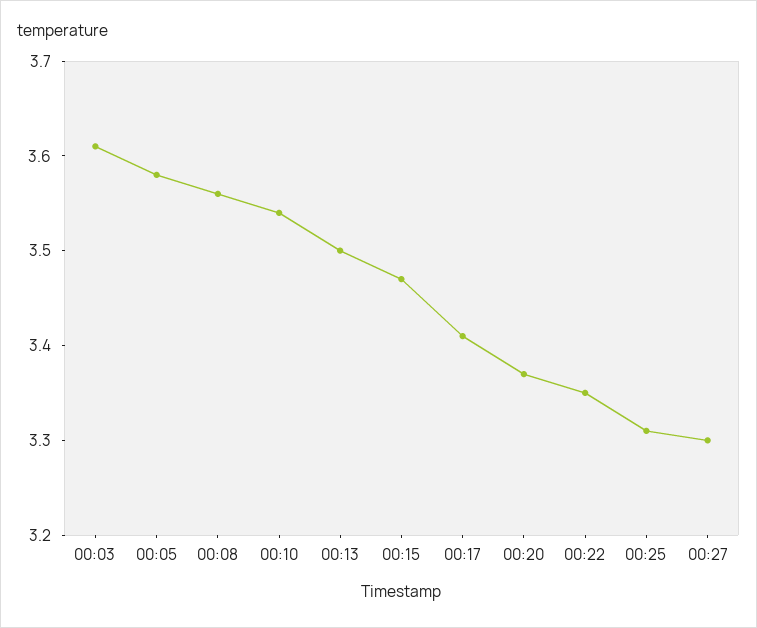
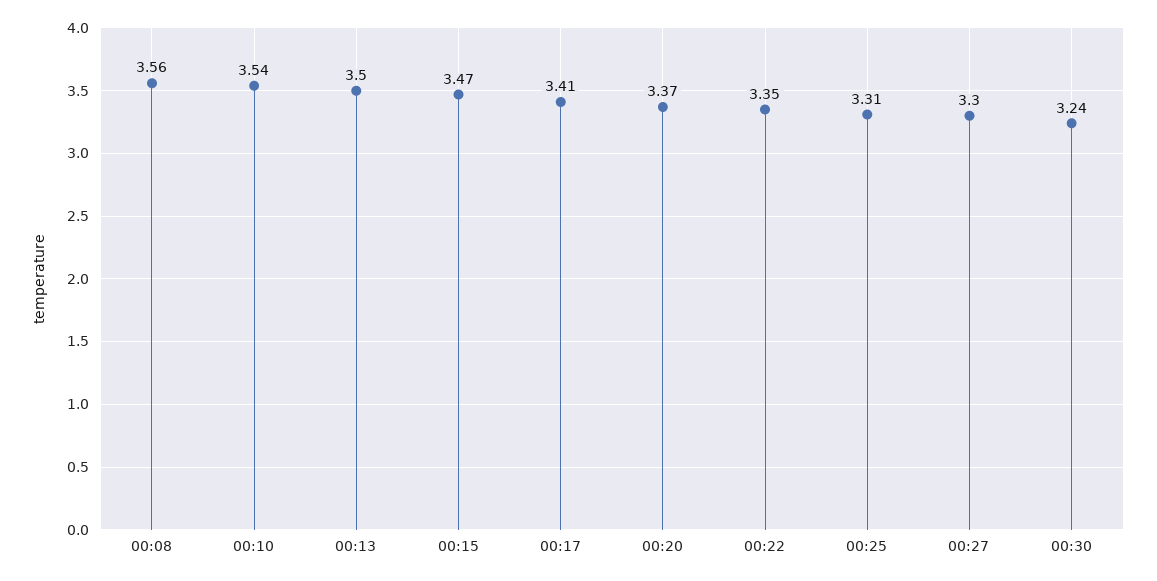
00:03: 3.61 -> none
00:05: 3.58 -> none
00:30: none -> 3.24

